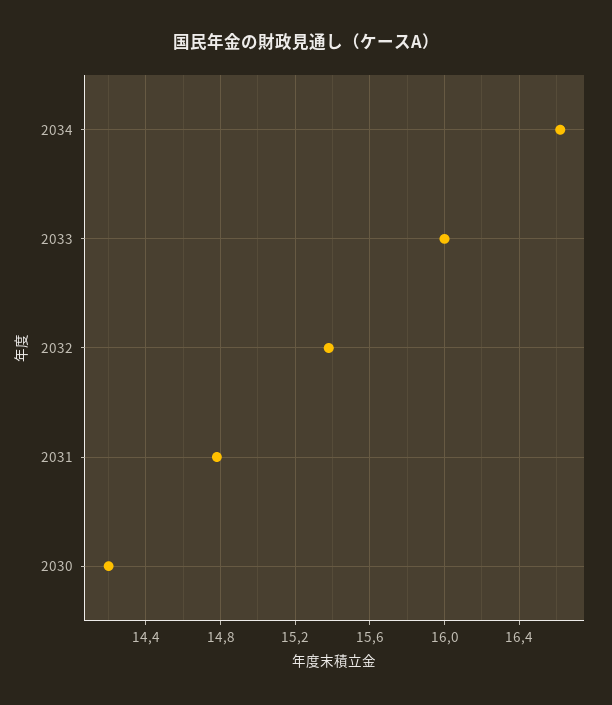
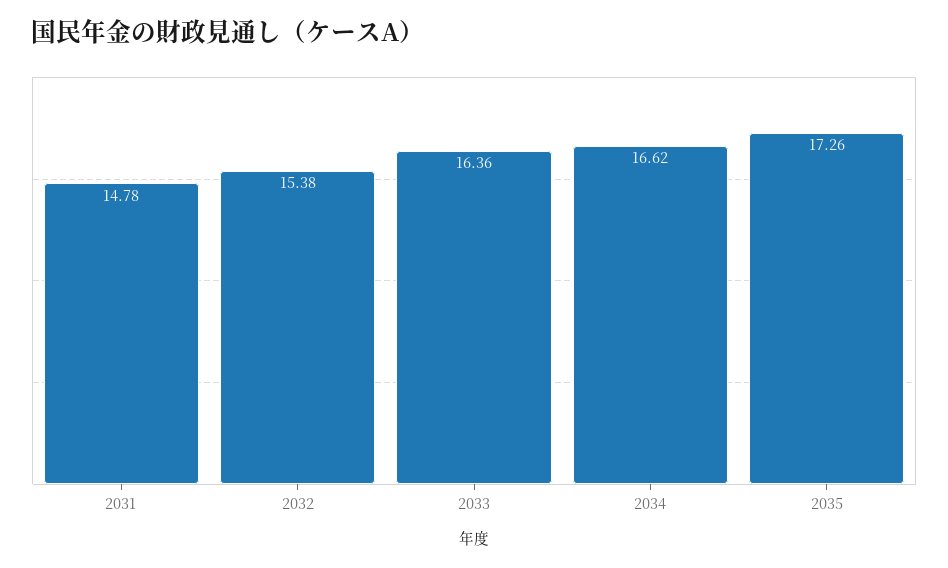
2033: 16 -> 16.36
2030: 14.2 -> none
2035: none -> 17.26

